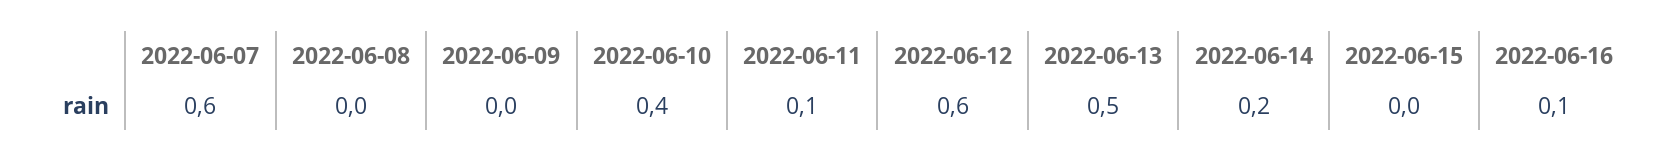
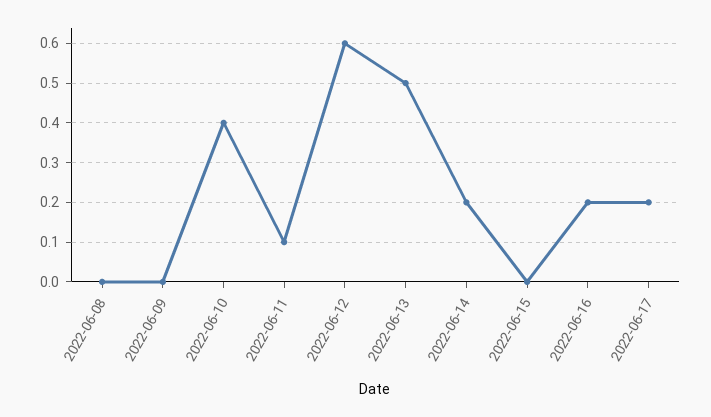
2022-06-07: 0.6 -> none
2022-06-16: 0.1 -> 0.2
2022-06-17: none -> 0.2

